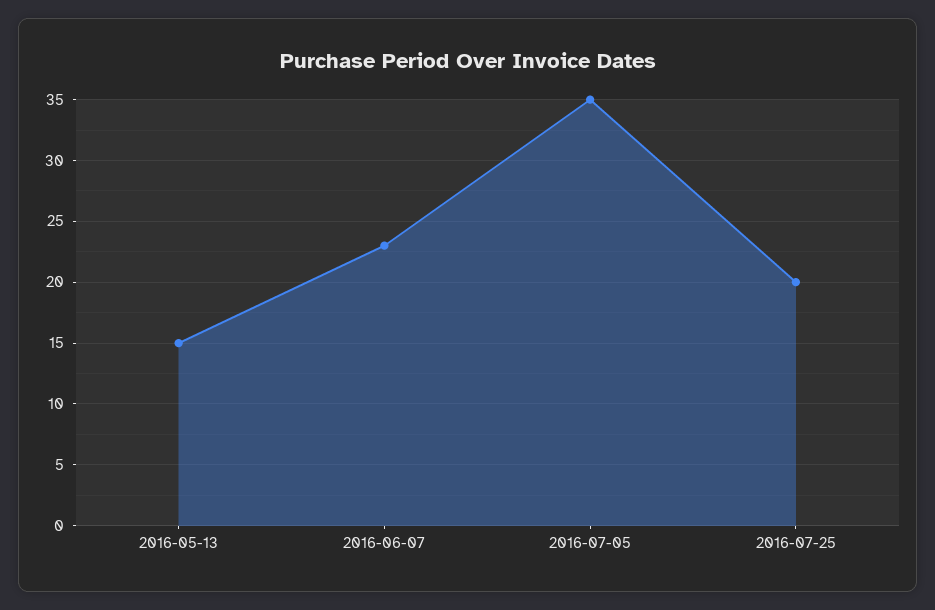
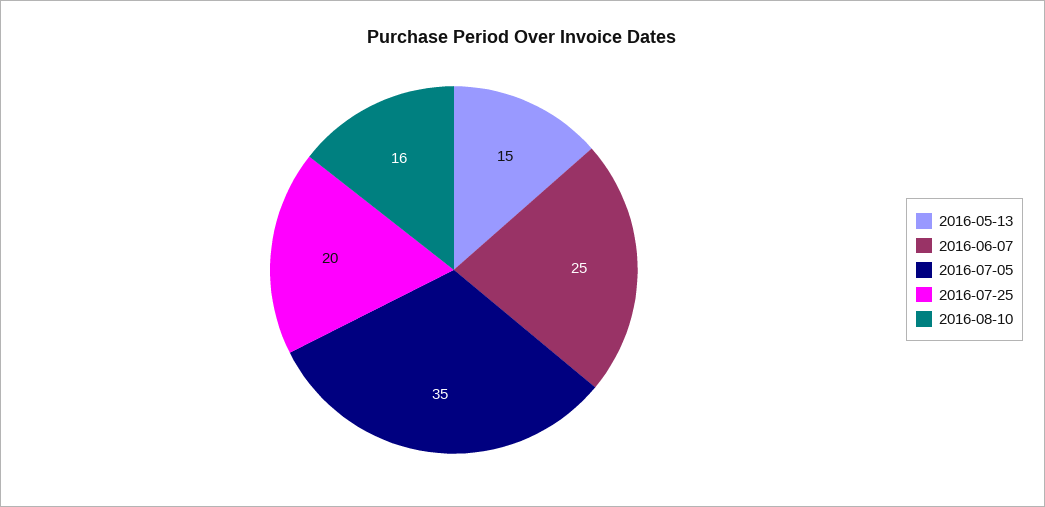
2016-06-07: 23 -> 25
2016-08-10: none -> 16

